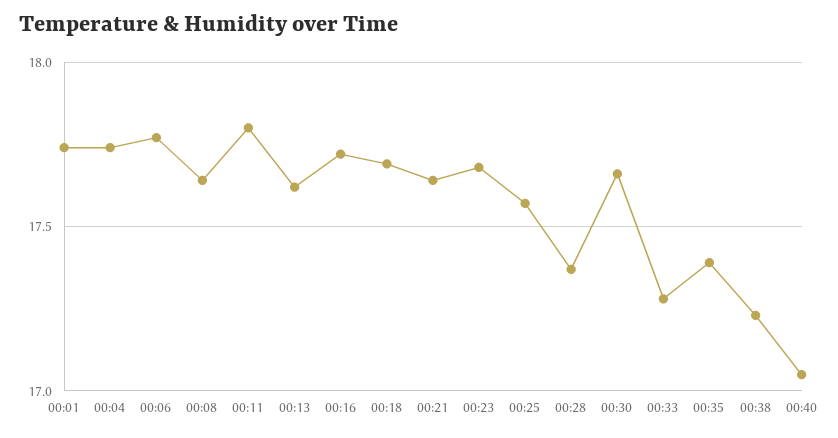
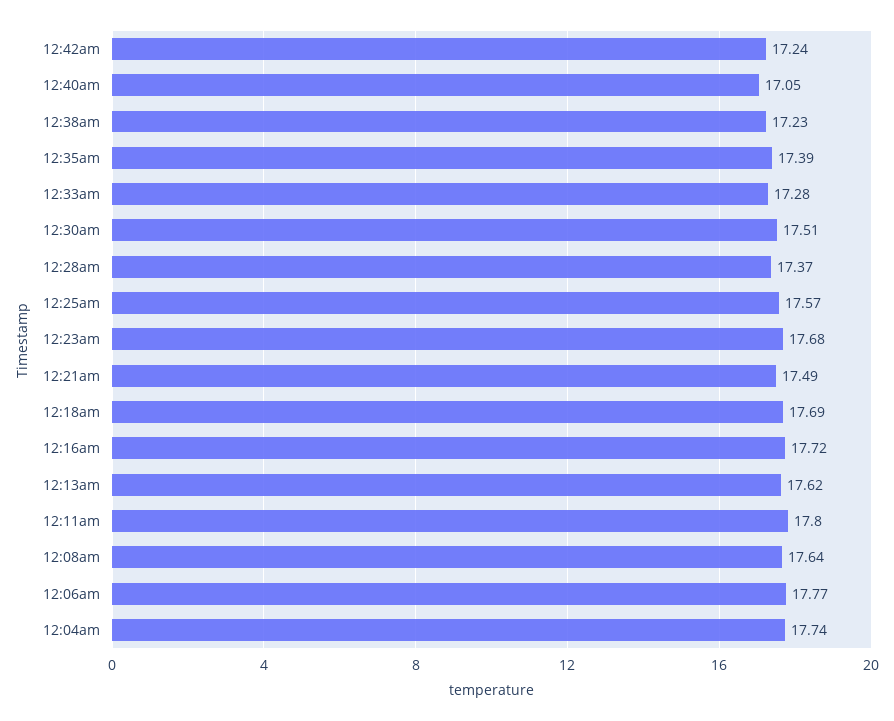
00:01: 17.75 -> none
00:21: 17.65 -> 17.49
00:30: 17.65 -> 17.51
12:42am: none -> 17.24

